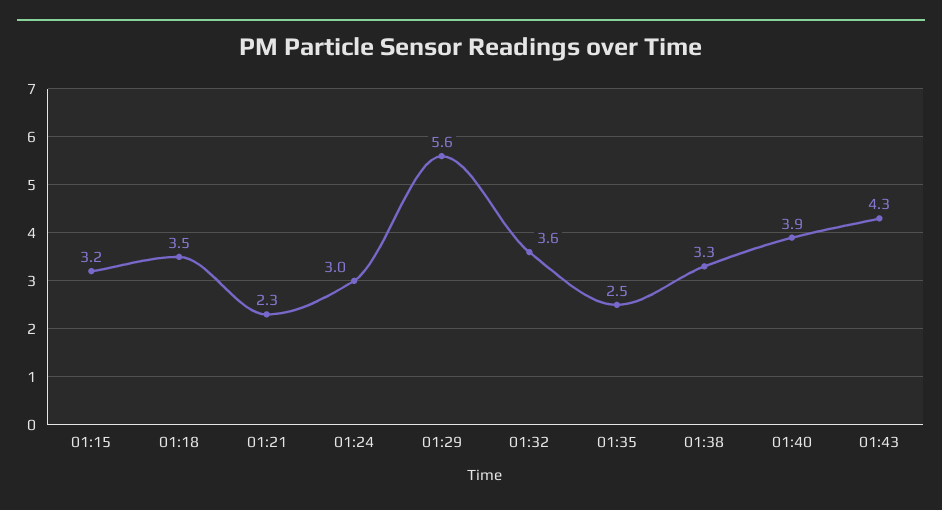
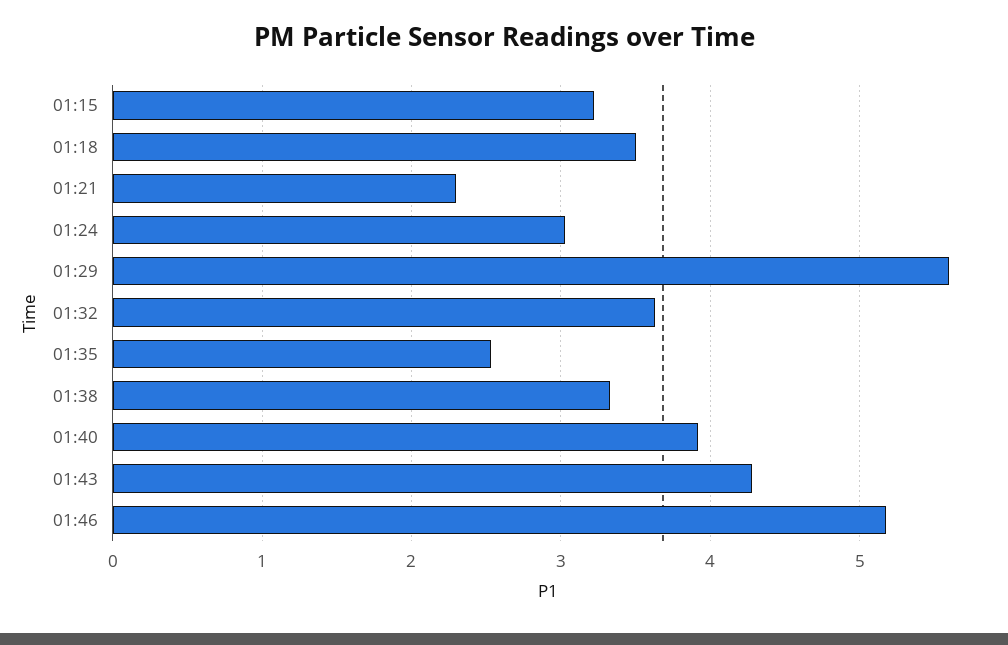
01:46: none -> 5.2

